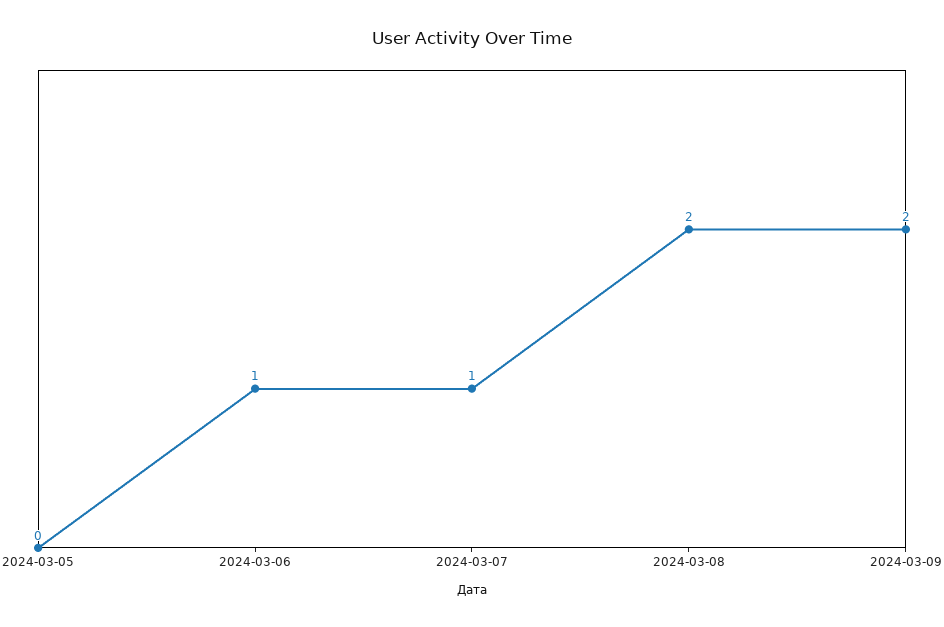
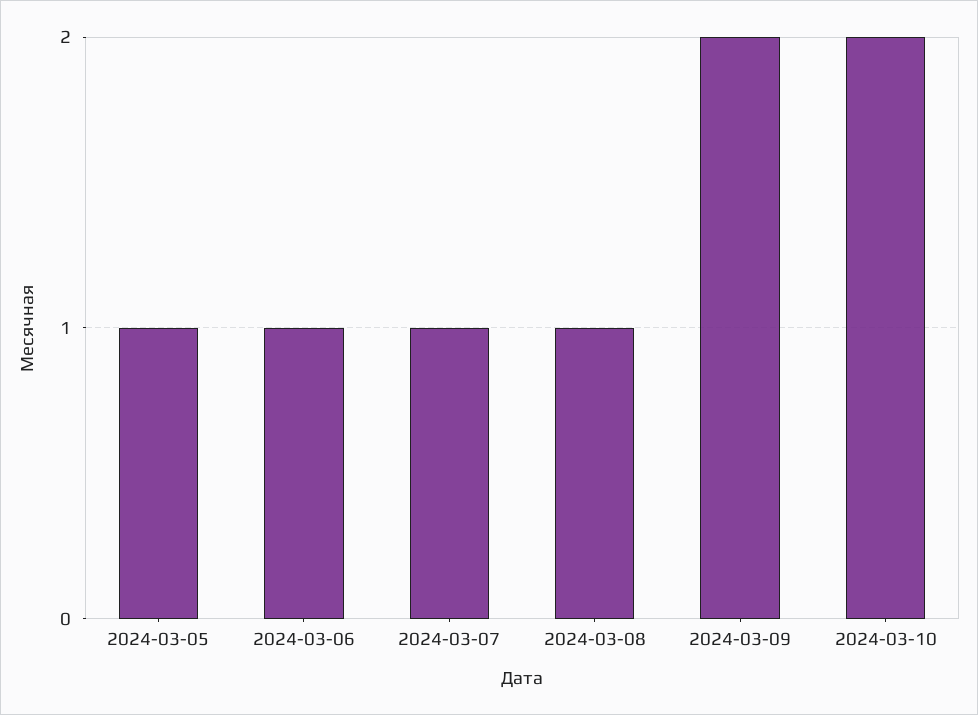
2024-03-05: 0 -> 1
2024-03-08: 2 -> 1
2024-03-10: none -> 2

